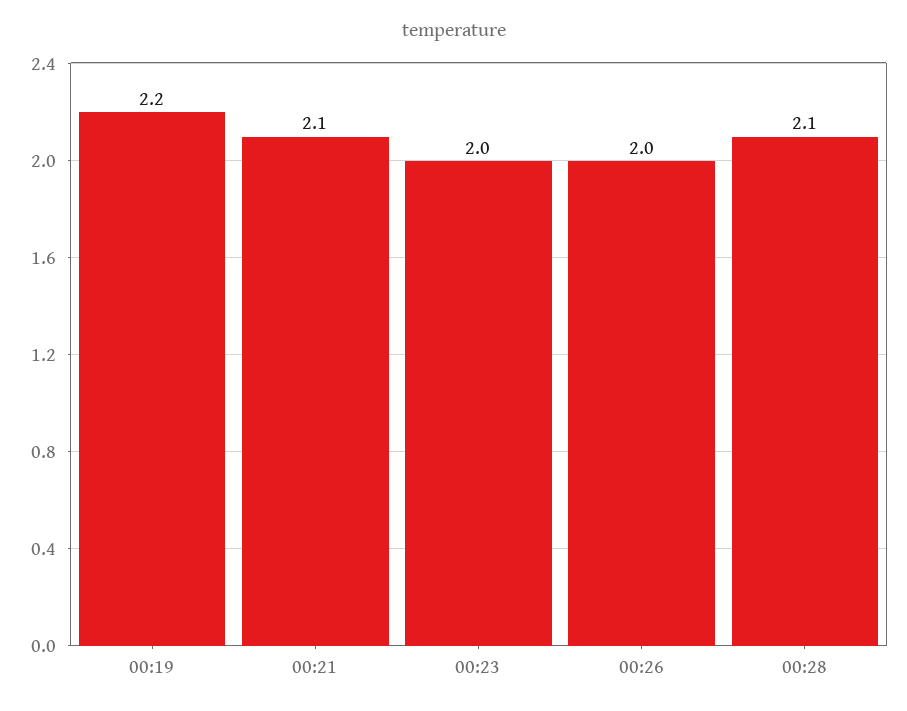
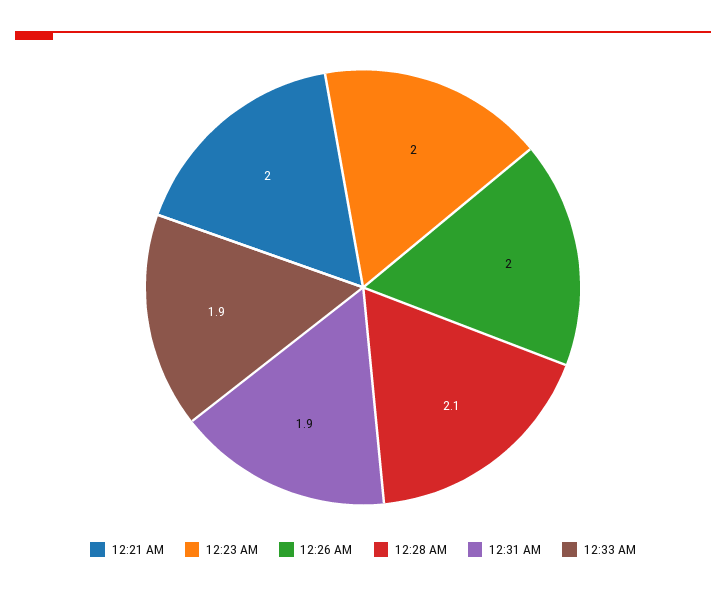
00:19: 2.2 -> none
00:21: 2.1 -> 2
12:31 AM: none -> 1.9
12:33 AM: none -> 1.9

